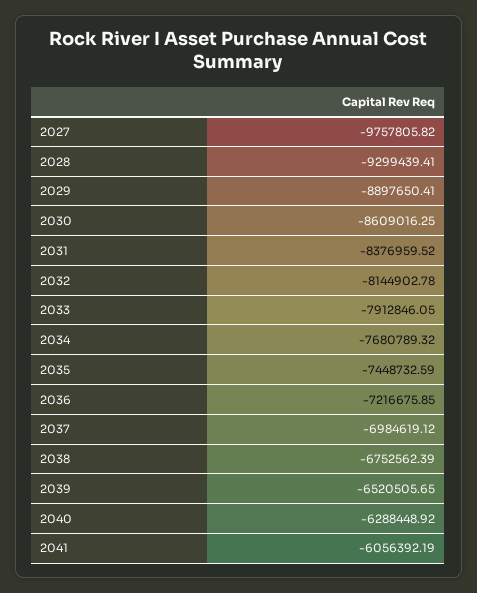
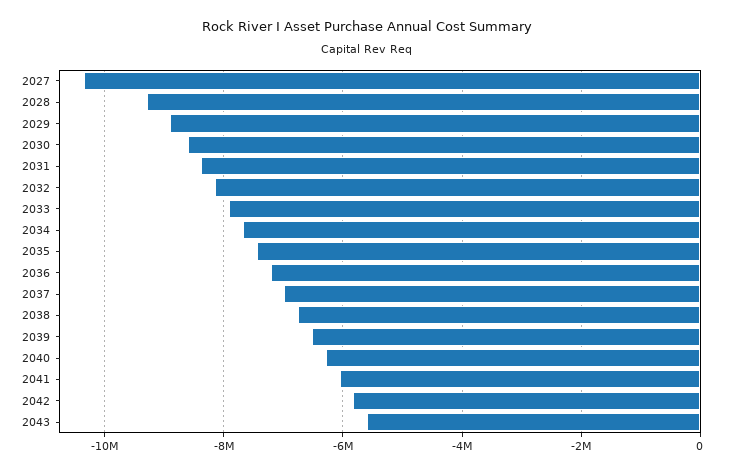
2027: -9757805.82 -> -10400000
2042: none -> -5800000
2043: none -> -5600000

